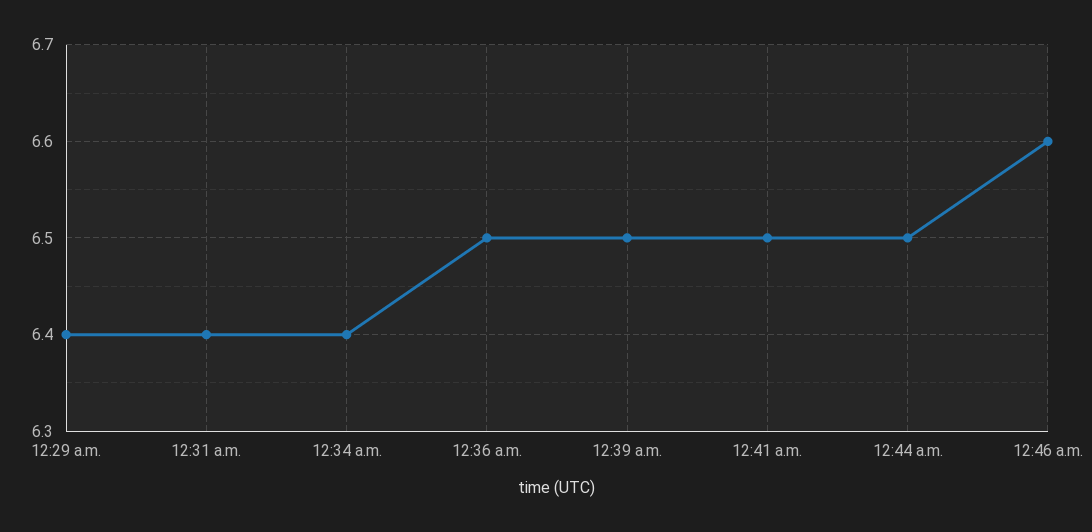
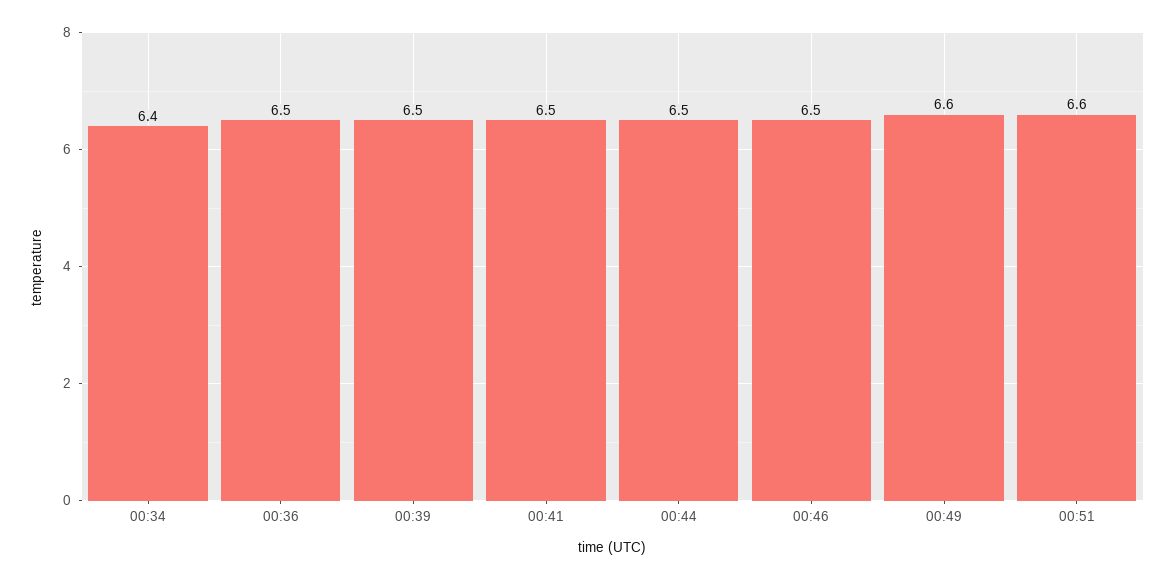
12:29 a.m.: 6.4 -> none
12:31 a.m.: 6.4 -> none
12:46 a.m.: 6.6 -> 6.5
00:49: none -> 6.6
00:51: none -> 6.6

